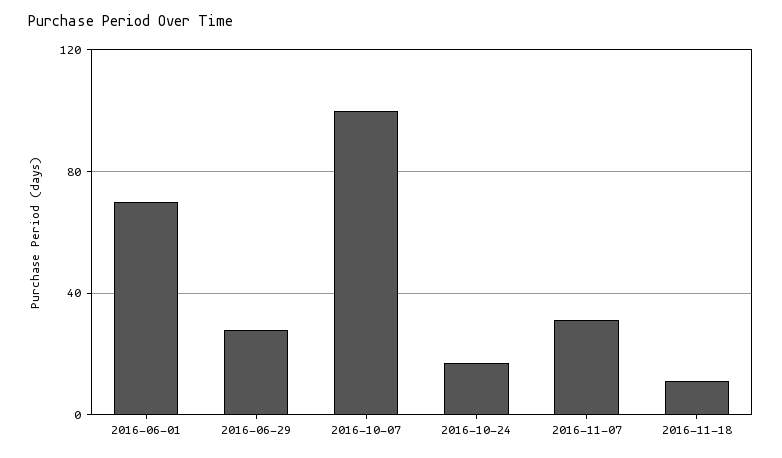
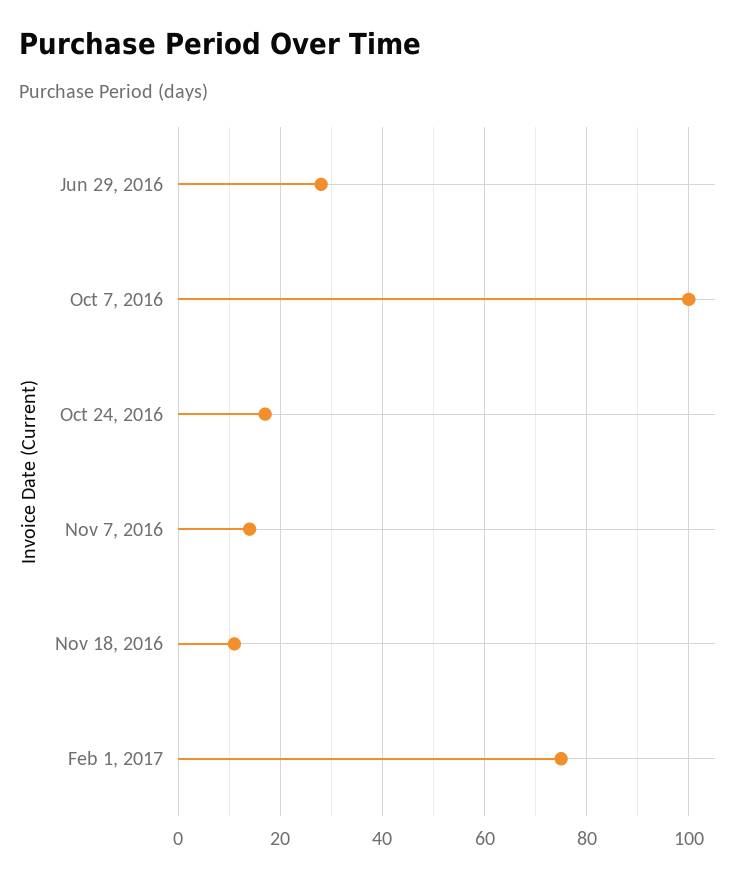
2016-06-01: 70 -> none
2016-11-07: 30 -> 15
Feb 1, 2017: none -> 75

